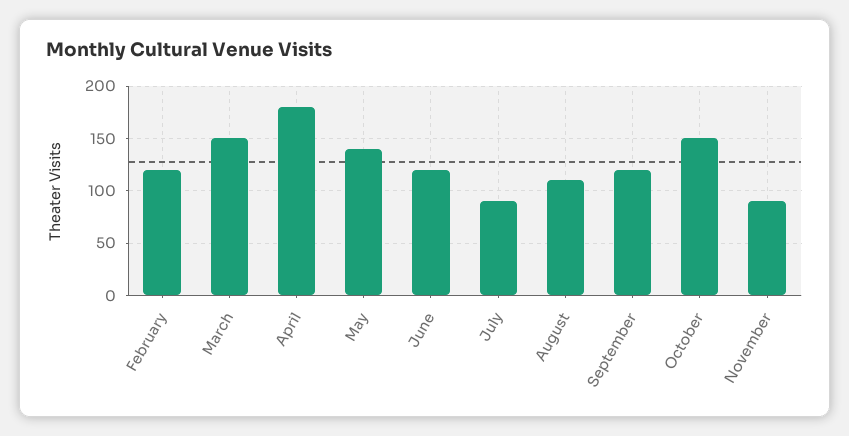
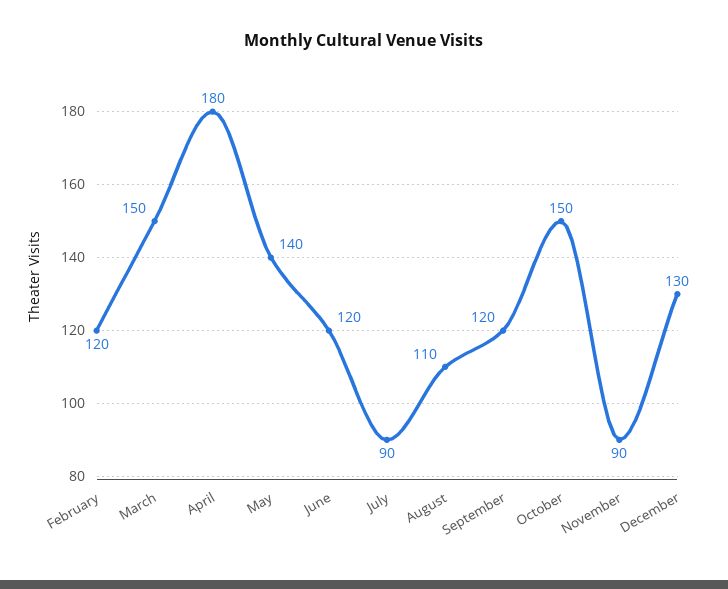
December: none -> 130

